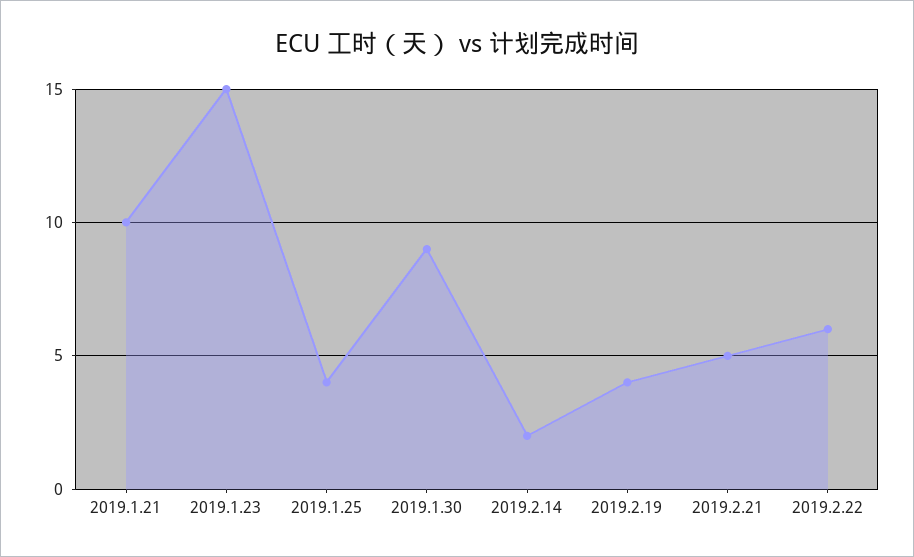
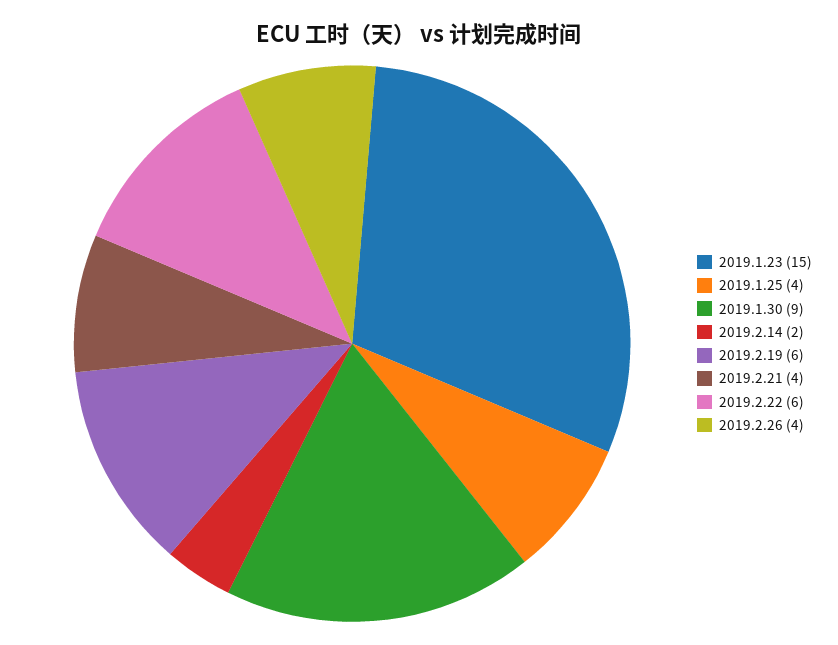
2019.1.21: 10 -> none
2019.2.19: 4 -> 6
2019.2.21: 5 -> 4
2019.2.26: none -> 4

